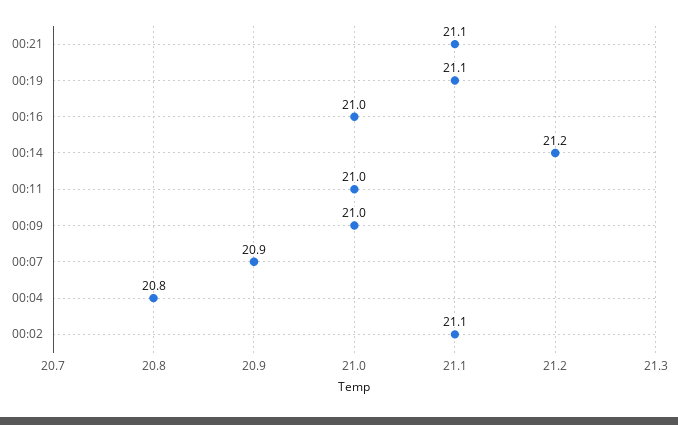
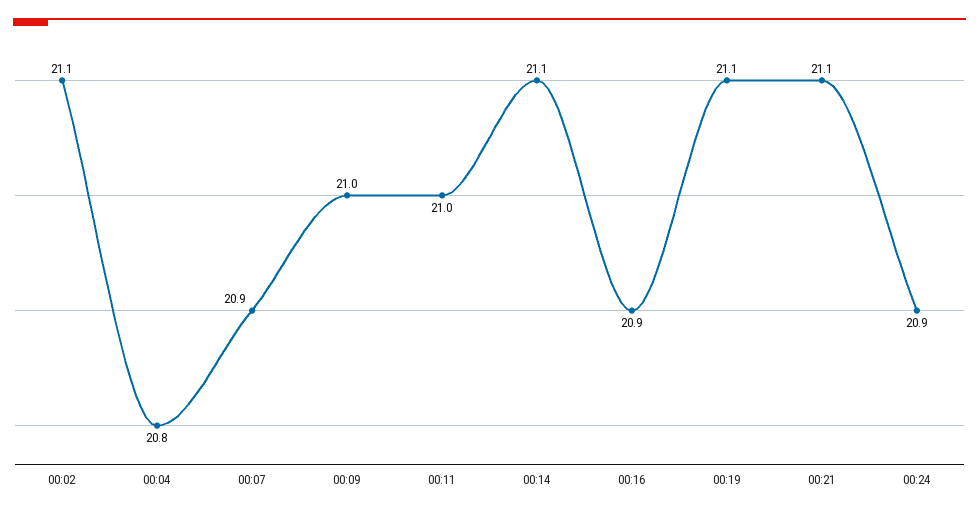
00:16: 21 -> 20.9
00:14: 21.2 -> 21.1
00:24: none -> 20.9

